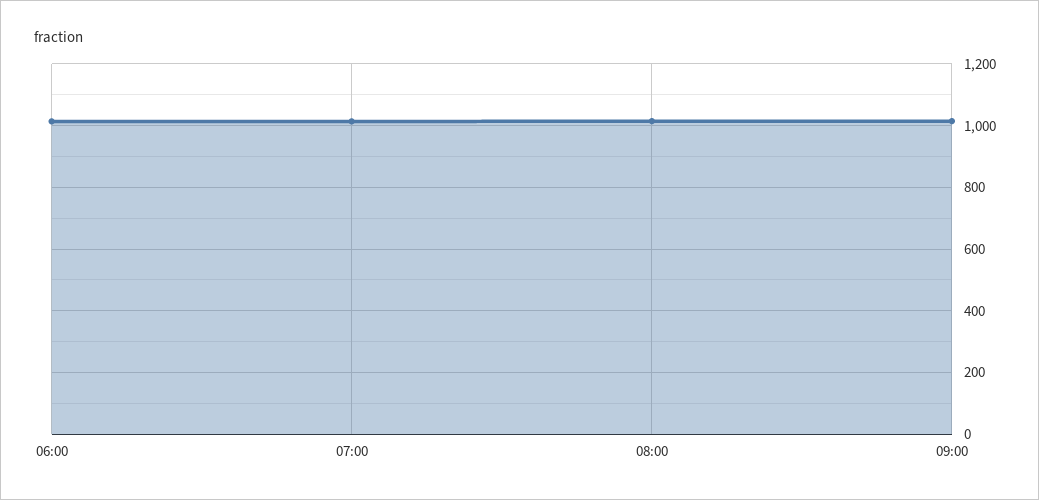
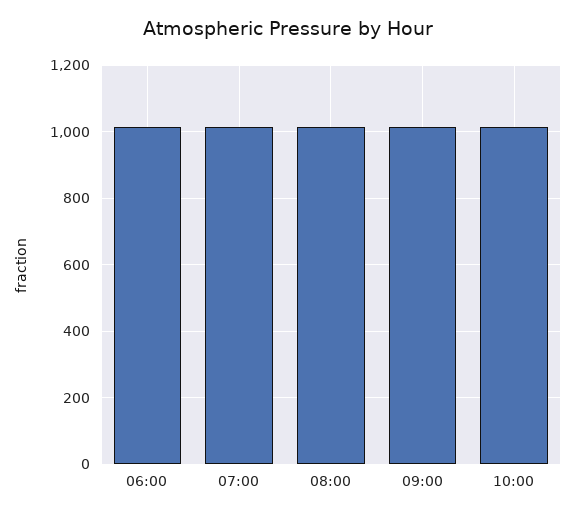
10:00: none -> 1020

